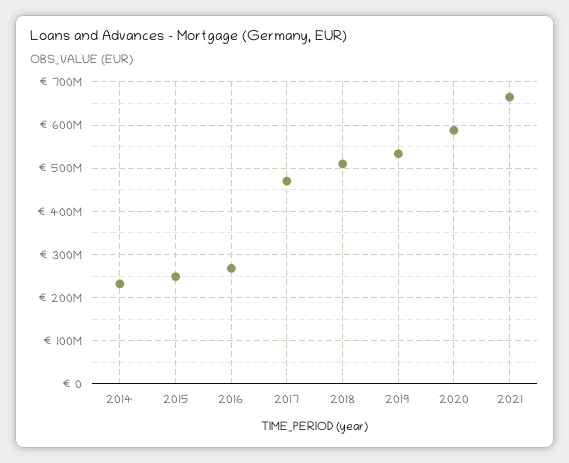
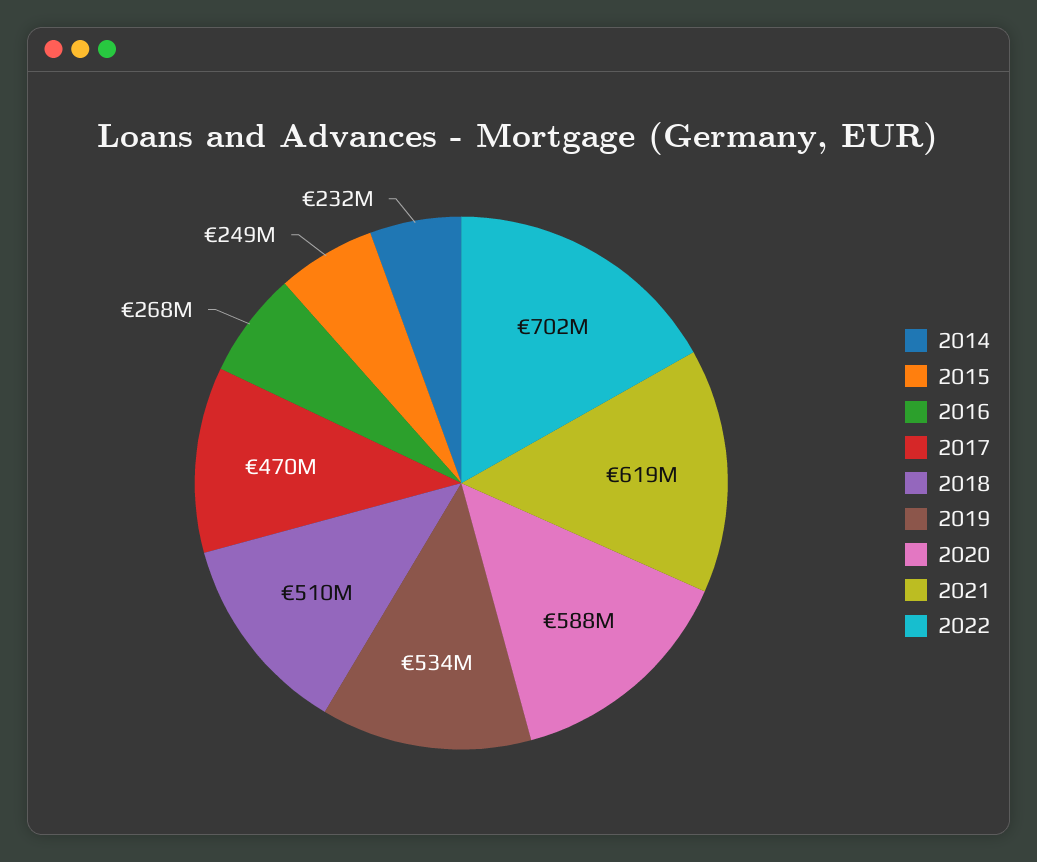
2021: 660000000 -> 619000000
2022: none -> 702000000

